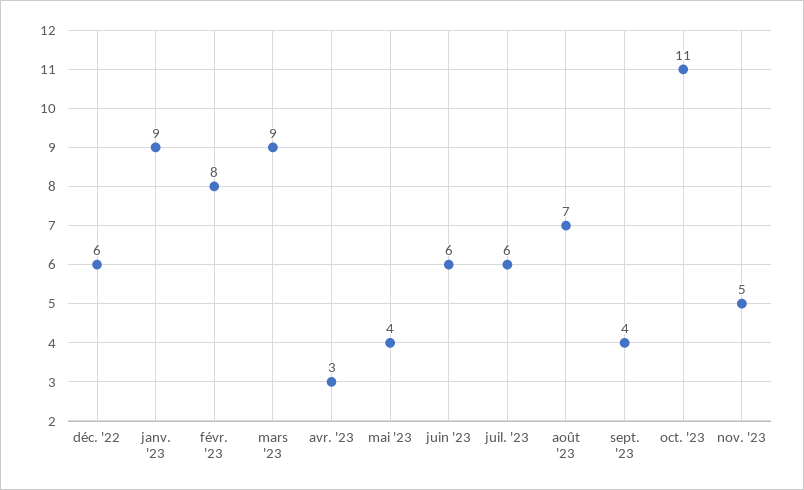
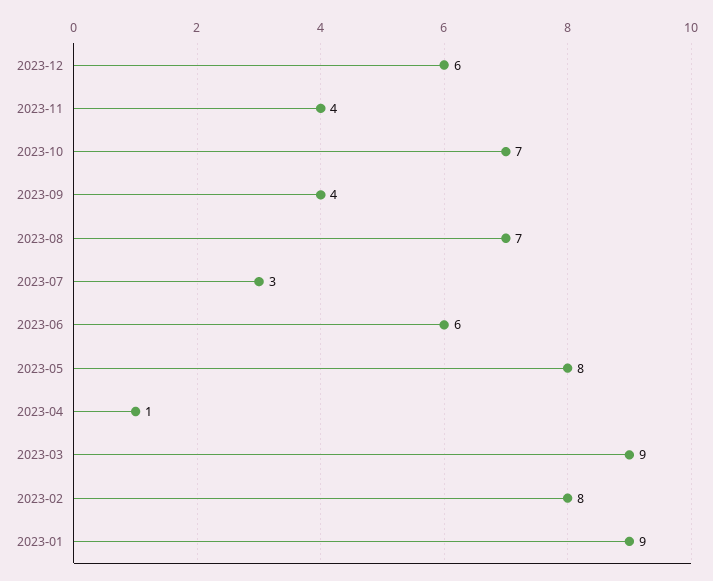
déc. '22: 6 -> none
avr. '23: 3 -> 1
mai '23: 4 -> 8
juil. '23: 6 -> 3
oct. '23: 11 -> 7
nov. '23: 5 -> 4
2023-12: none -> 6

